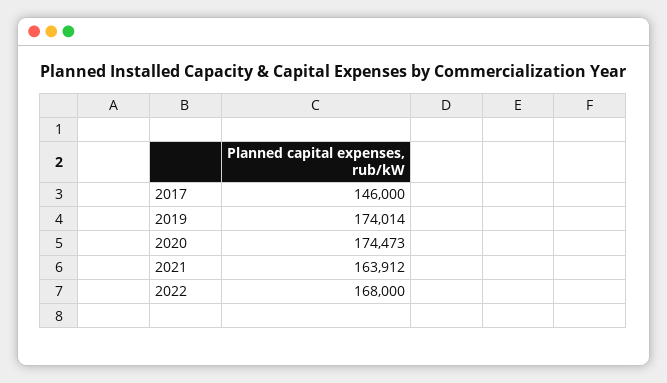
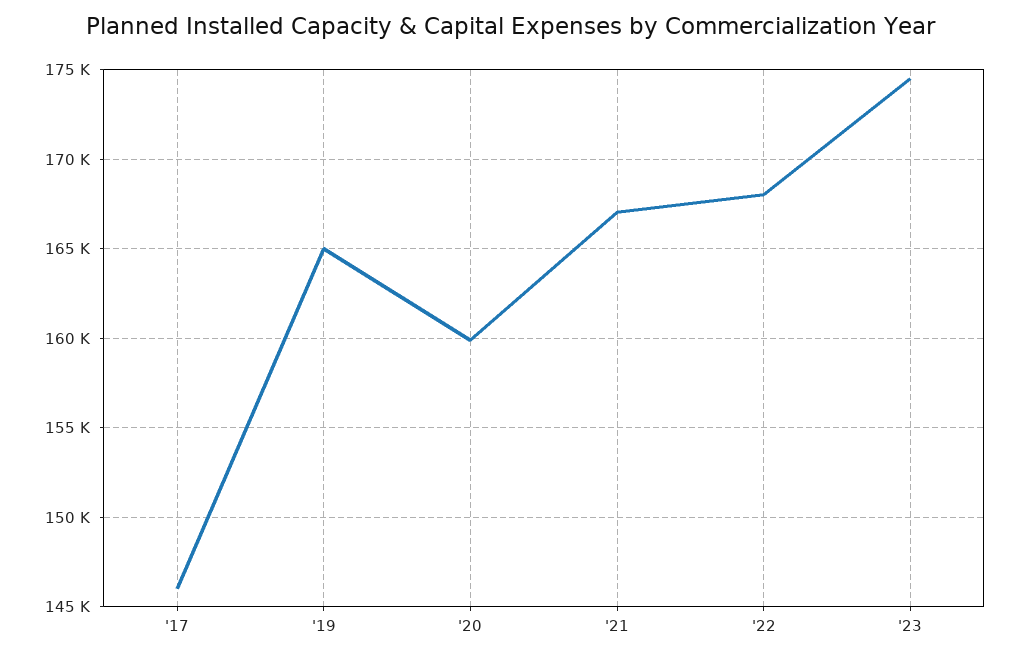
2019: 174014 -> 165000
2020: 174473 -> 160000
2021: 163912 -> 167000
'23: none -> 174500

